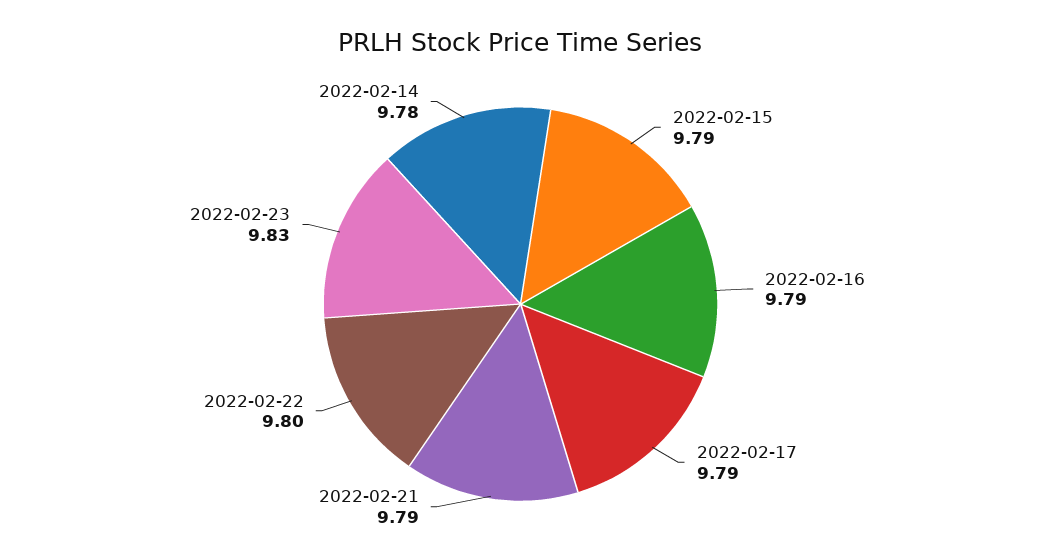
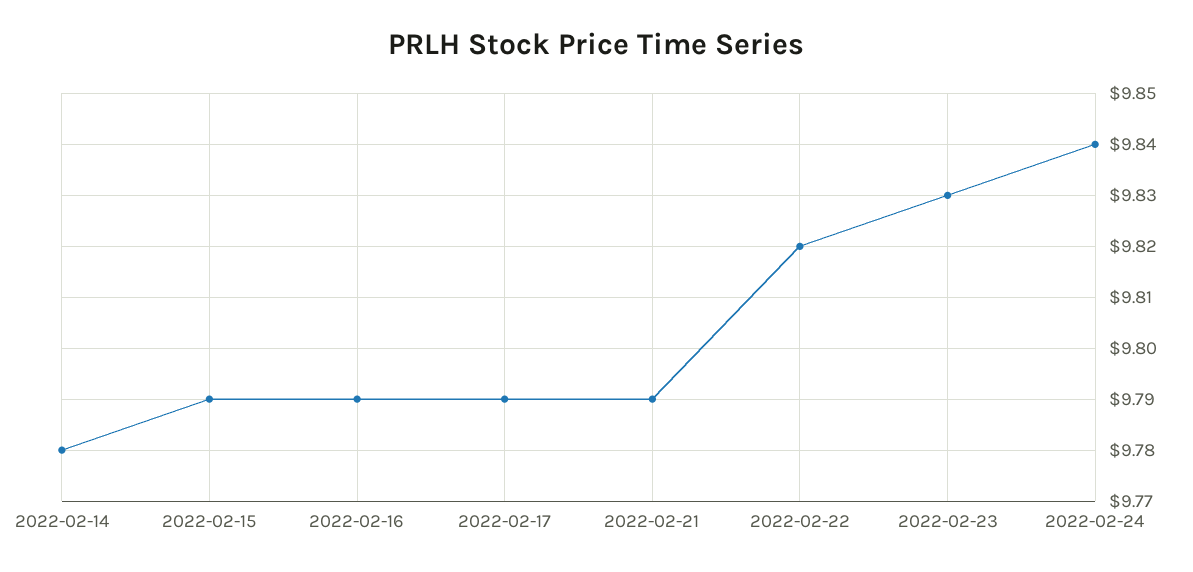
2022-02-22: 9.8 -> 9.82
2022-02-24: none -> 9.84

